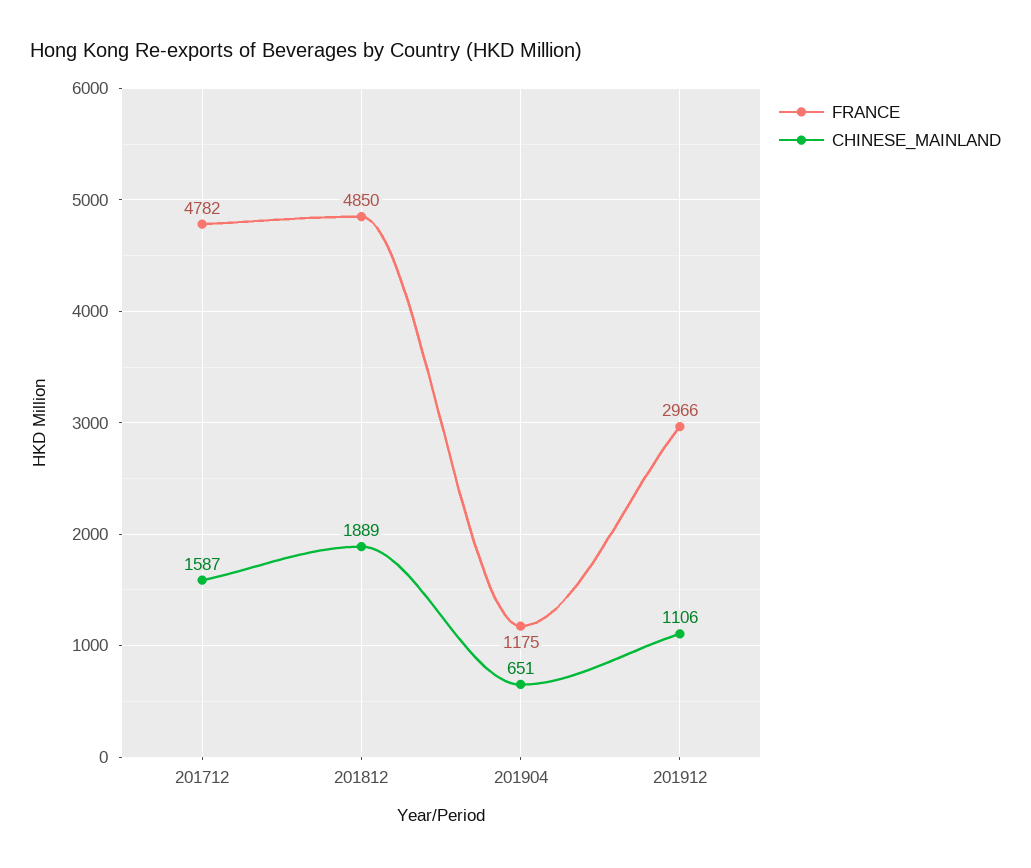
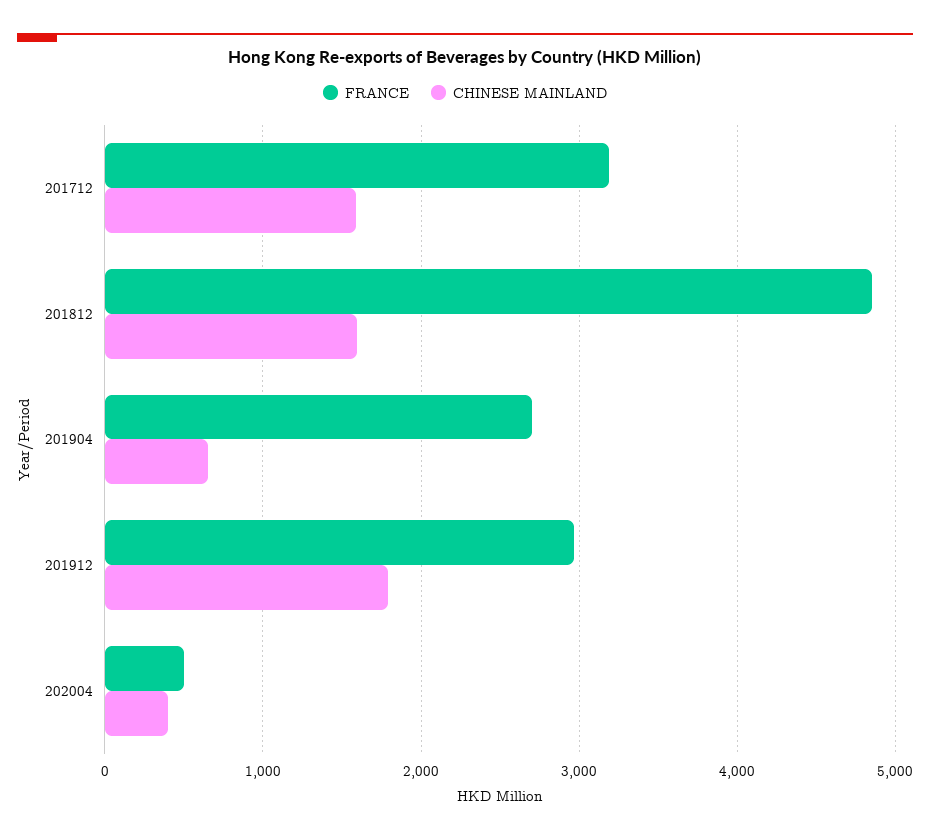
FRANCE, 201712: 4782 -> 3200
CHINESE_MAINLAND, 201812: 1889 -> 1600
FRANCE, 201904: 1175 -> 2700
CHINESE_MAINLAND, 201912: 1106 -> 1800
FRANCE, 202004: none -> 500
CHINESE_MAINLAND, 202004: none -> 400

